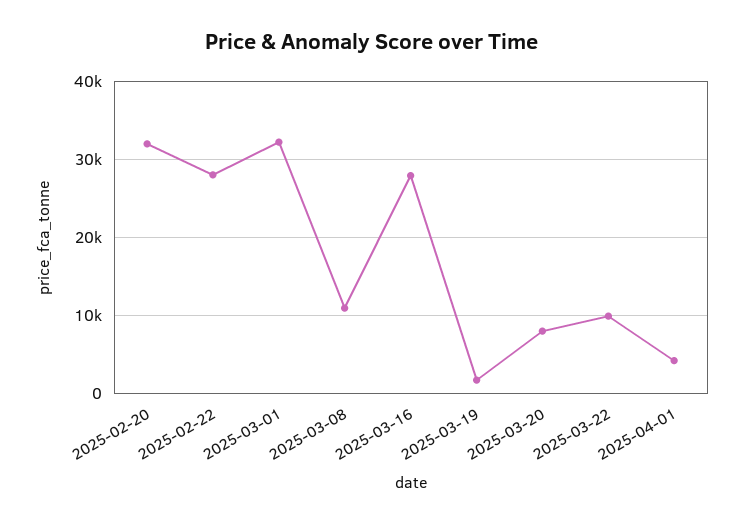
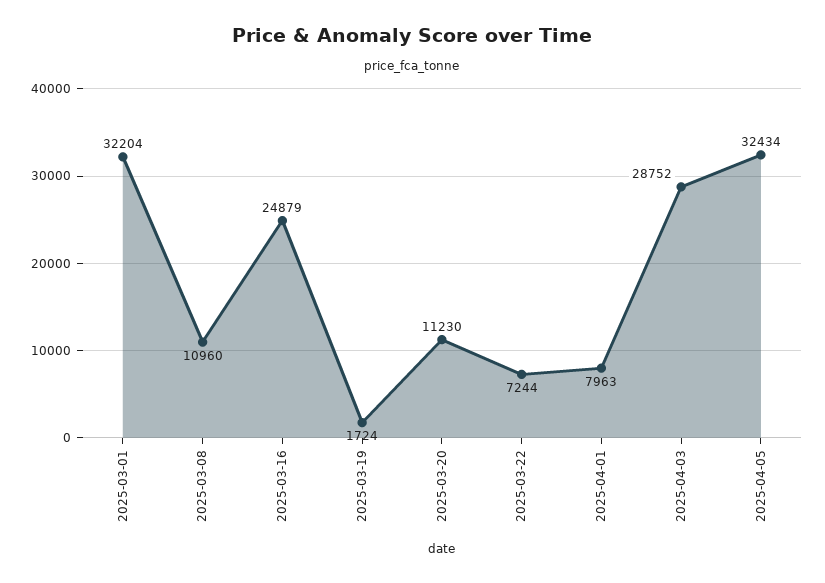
2025-02-20: 32000 -> none
2025-02-22: 28000 -> none
2025-03-16: 28000 -> 24879
2025-03-20: 8000 -> 11230
2025-03-22: 10000 -> 7244
2025-04-01: 4000 -> 7963
2025-04-03: none -> 28752
2025-04-05: none -> 32434

